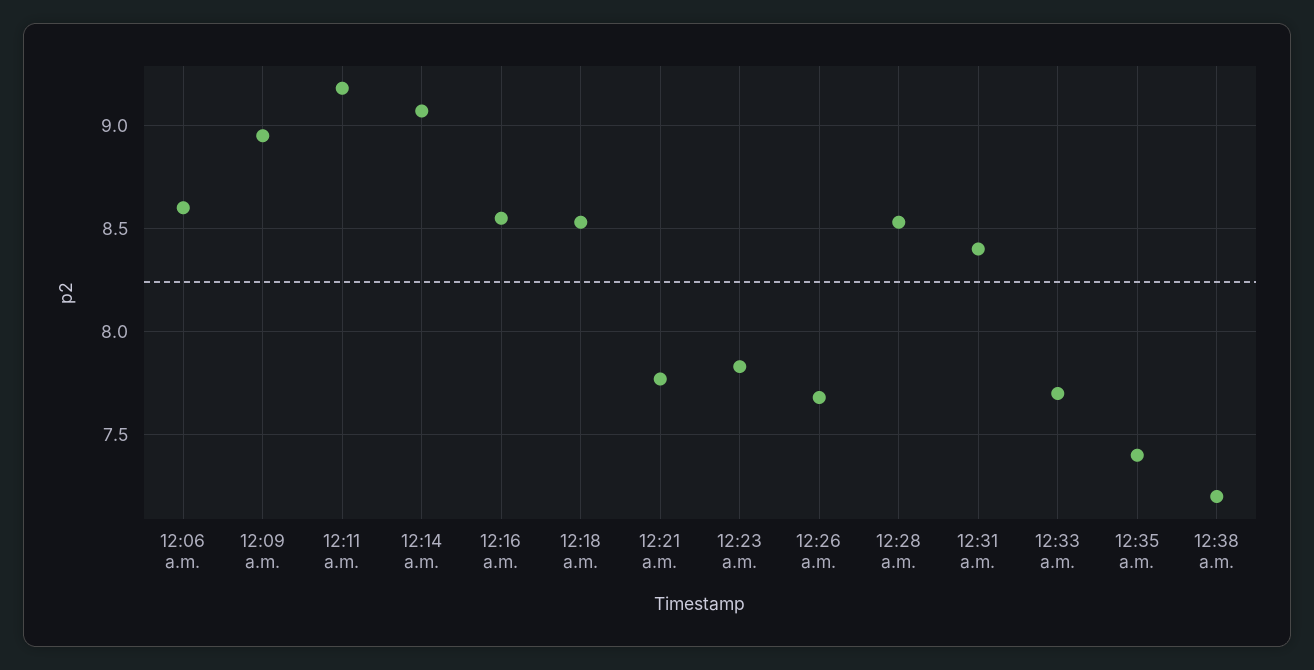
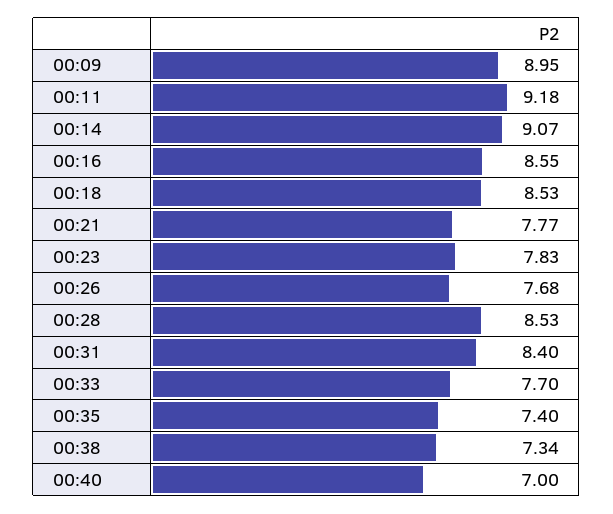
12:06 a.m.: 8.6 -> none
12:38 a.m.: 7.2 -> 7.34
00:40: none -> 7

